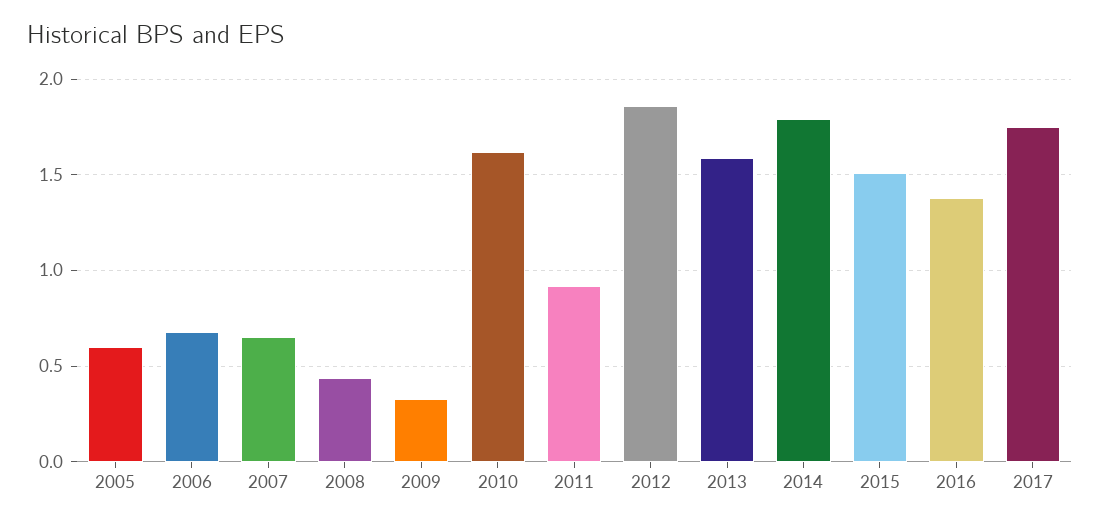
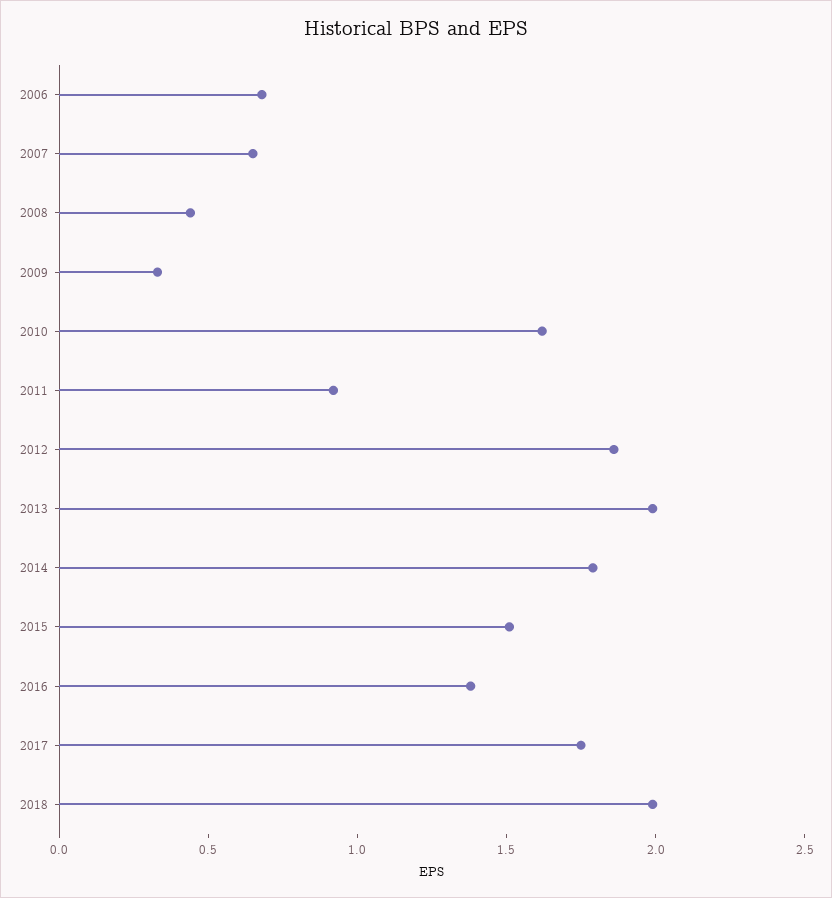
2005: 0.6 -> none
2013: 1.6 -> 2
2018: none -> 2

